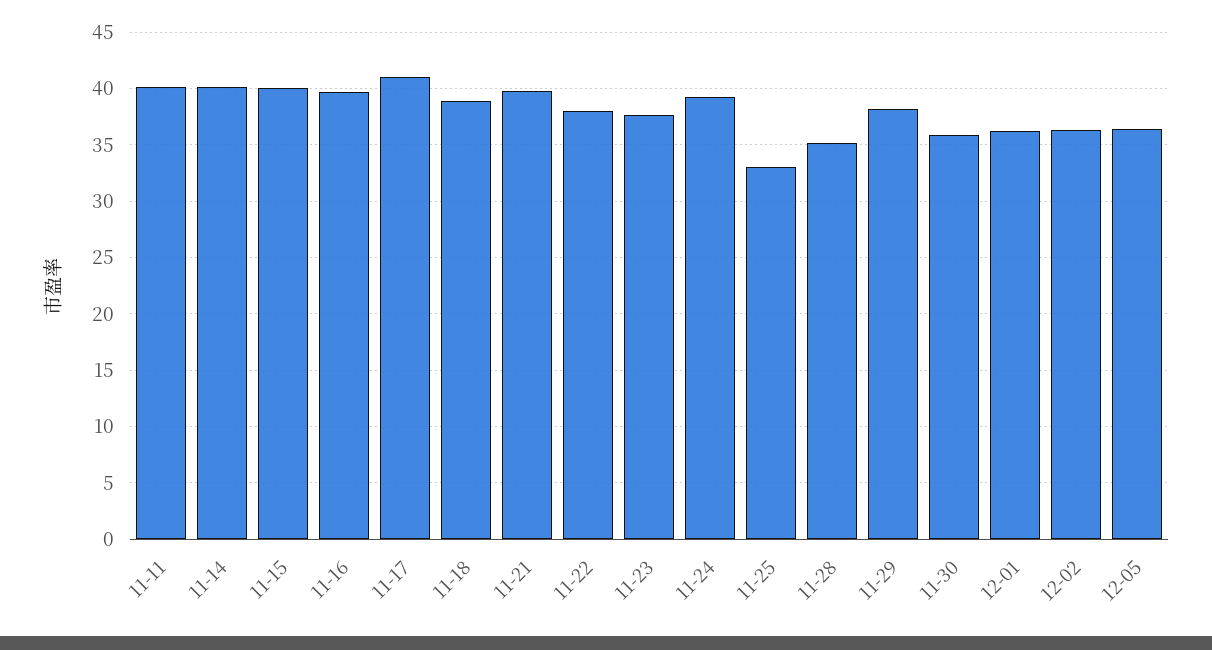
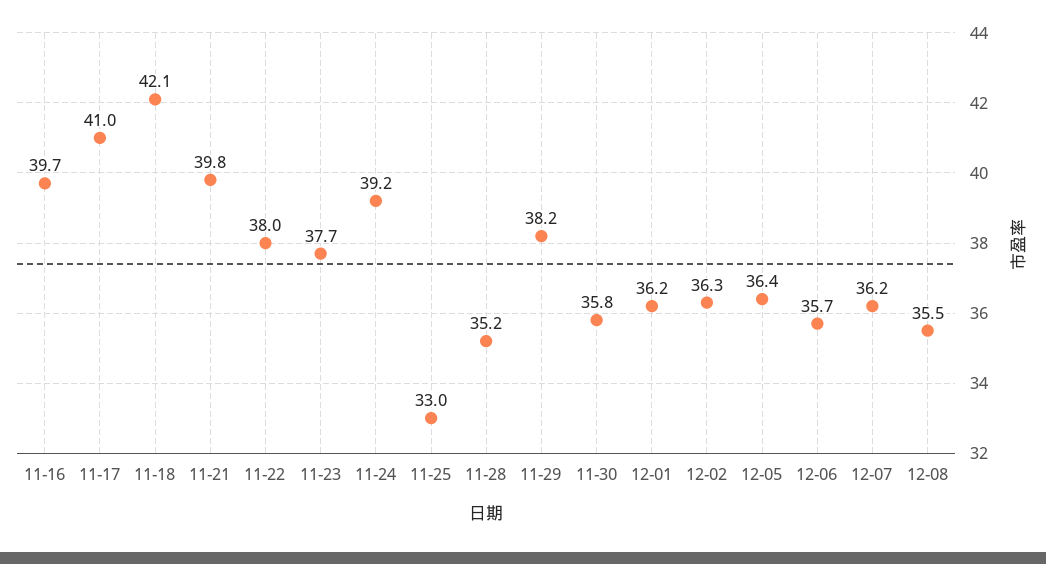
11-11: 40 -> none
11-14: 40 -> none
11-15: 40 -> none
11-18: 39 -> 42.1
12-06: none -> 35.7
12-07: none -> 36.2
12-08: none -> 35.5

